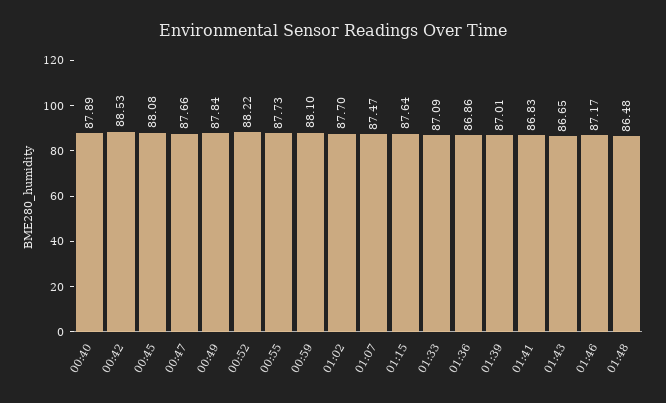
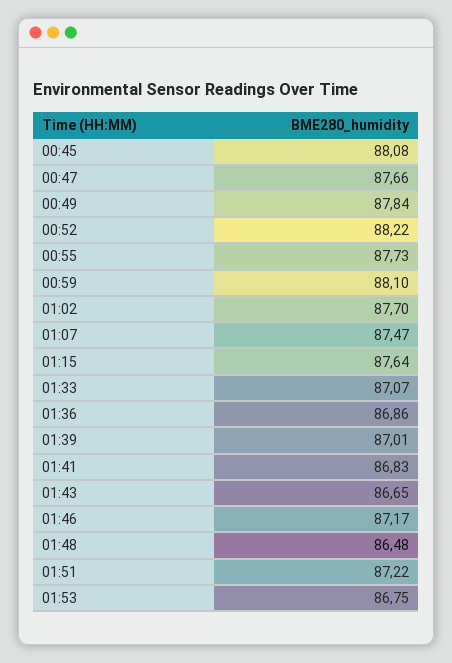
00:40: 87.89 -> none
00:42: 88.53 -> none
01:33: 87.09 -> 87.07
01:51: none -> 87.22
01:53: none -> 86.75

